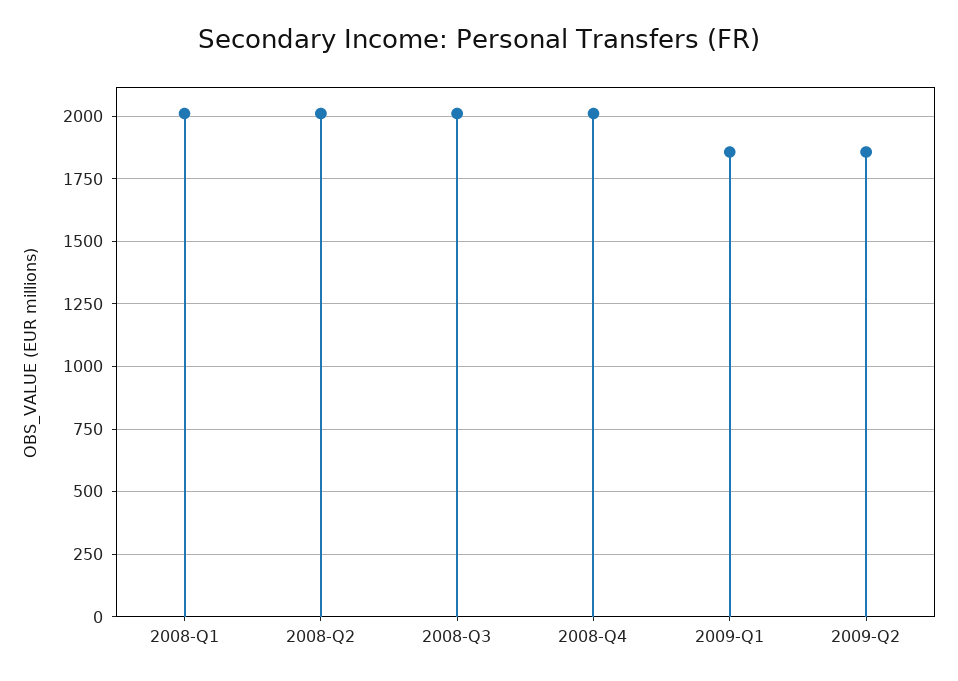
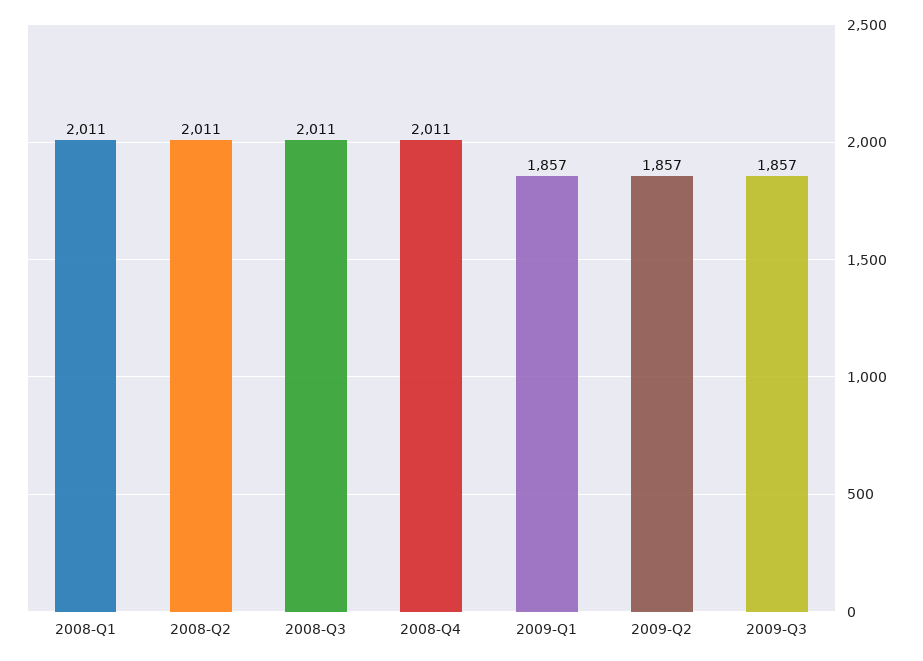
2009-Q3: none -> 1857

